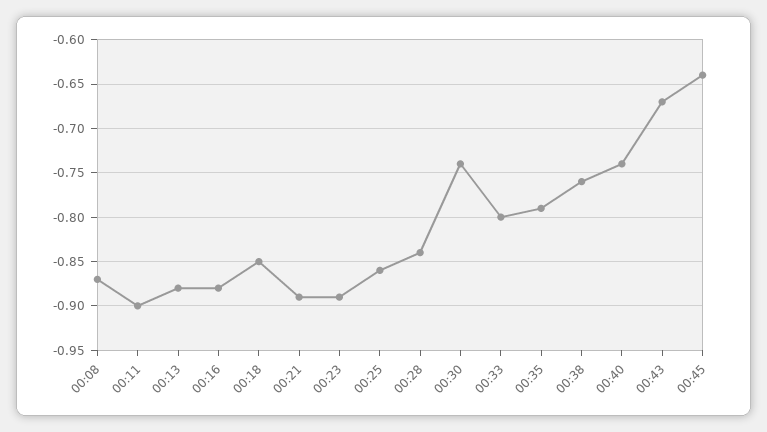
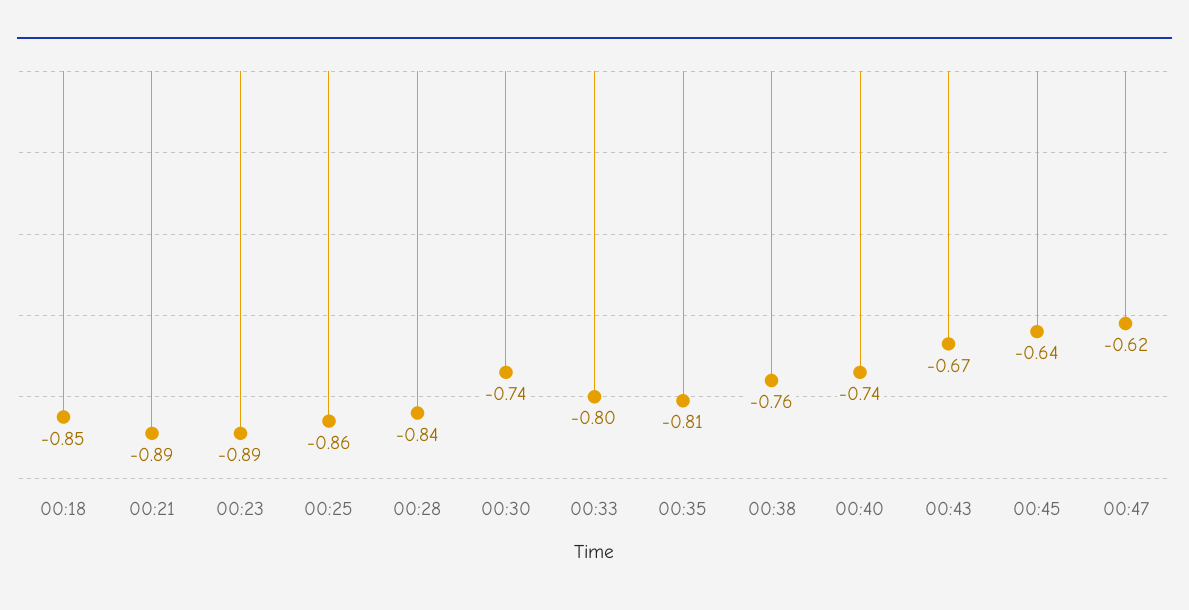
00:08: -0.87 -> none
00:11: -0.9 -> none
00:13: -0.88 -> none
00:16: -0.88 -> none
00:35: -0.79 -> -0.81
00:47: none -> -0.62

